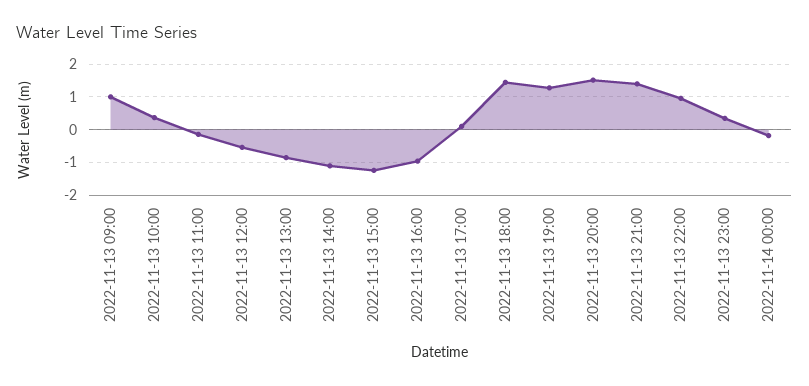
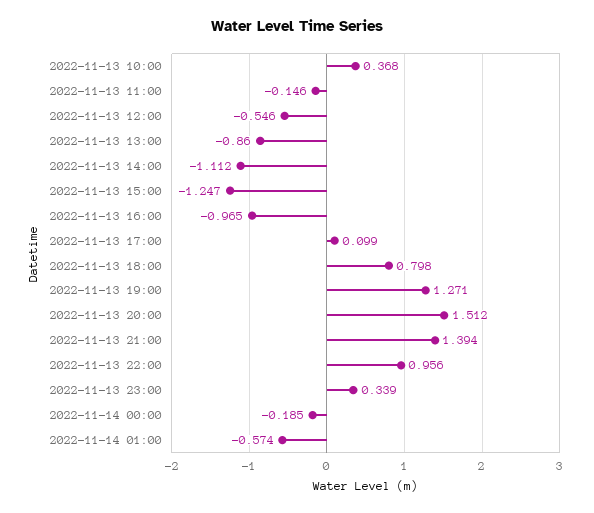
2022-11-13 09:00: 1 -> none
2022-11-13 18:00: 1.4 -> 0.798
2022-11-14 01:00: none -> -0.574

